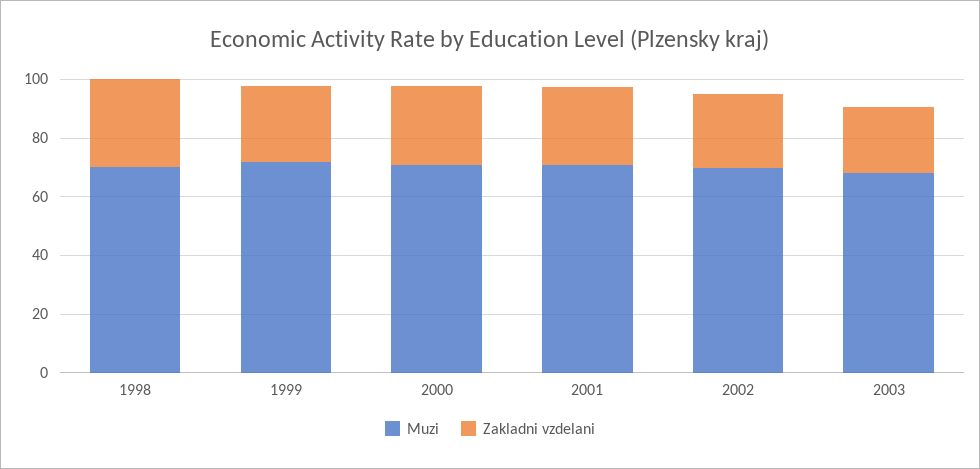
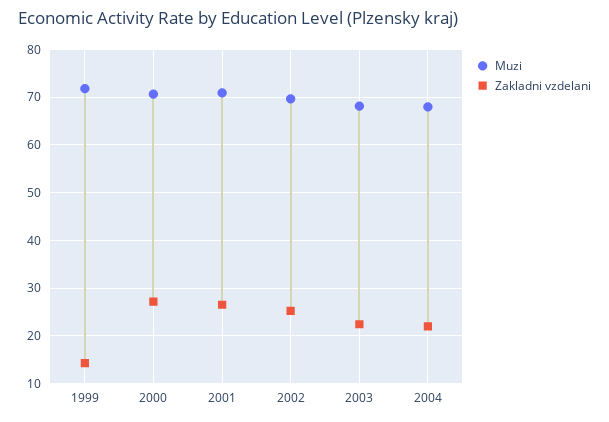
Muzi, 1998: 70 -> none
Zakladni vzdelani, 1998: 30 -> none
Zakladni vzdelani, 1999: 25 -> 14
Muzi, 2004: none -> 68
Zakladni vzdelani, 2004: none -> 22

